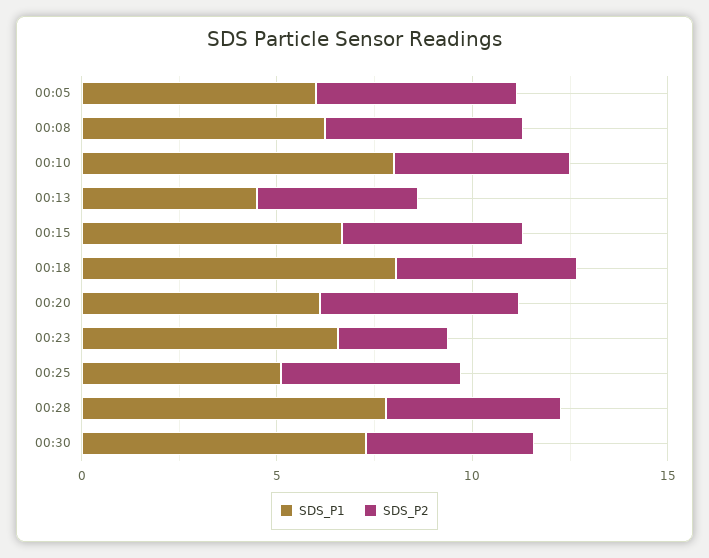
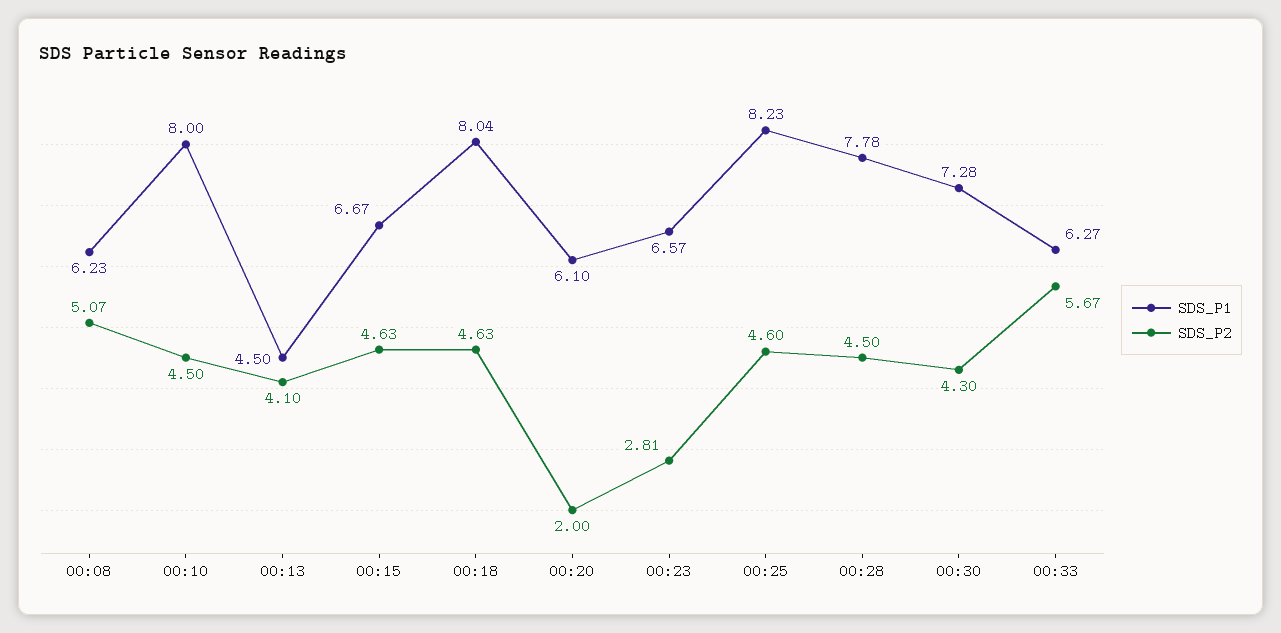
SDS_P1, 00:05: 6 -> none
SDS_P2, 00:05: 5 -> none
SDS_P2, 00:20: 5 -> 2
SDS_P1, 00:25: 5 -> 8.23
SDS_P1, 00:33: none -> 6.27
SDS_P2, 00:33: none -> 5.67

